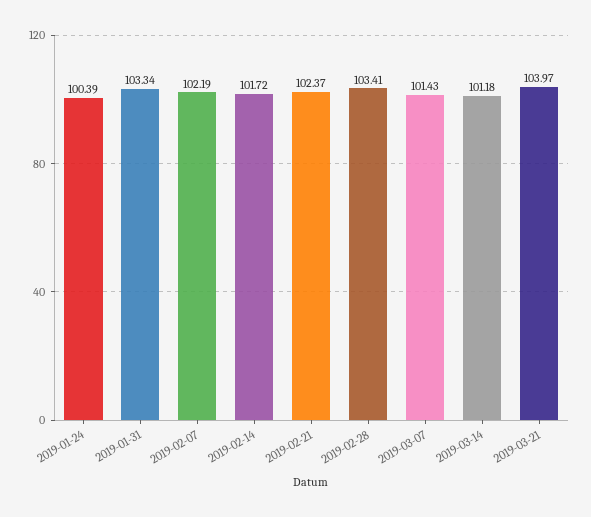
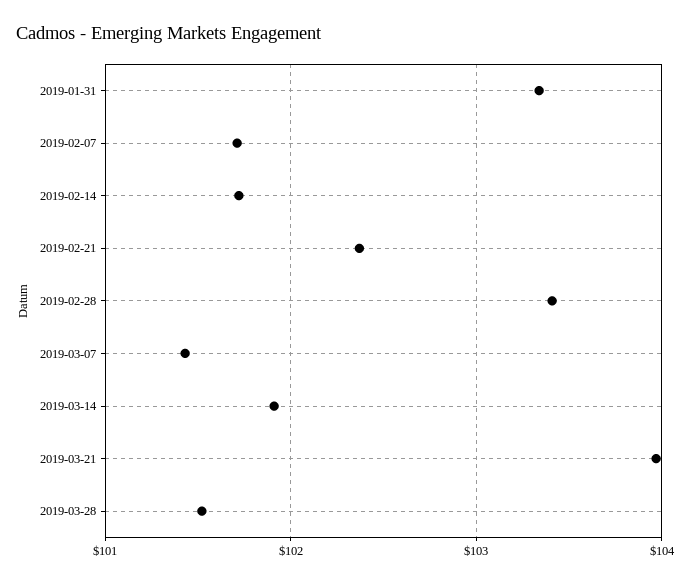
2019-01-24: 100.39 -> none
2019-02-07: 102.19 -> 101.7
2019-03-14: 101.18 -> 101.9
2019-03-28: none -> 101.5

